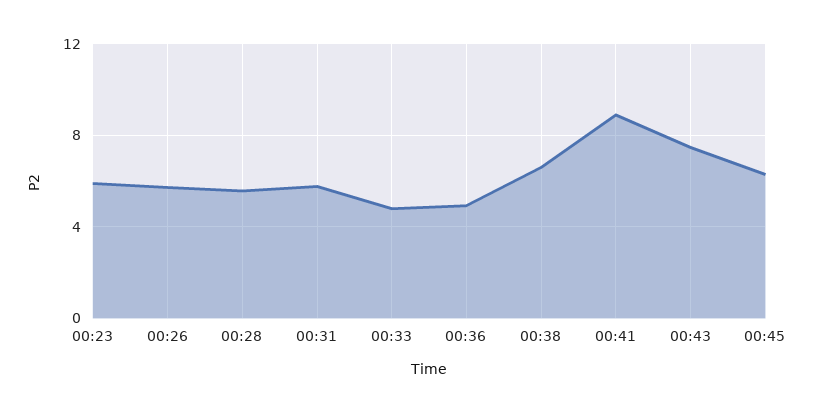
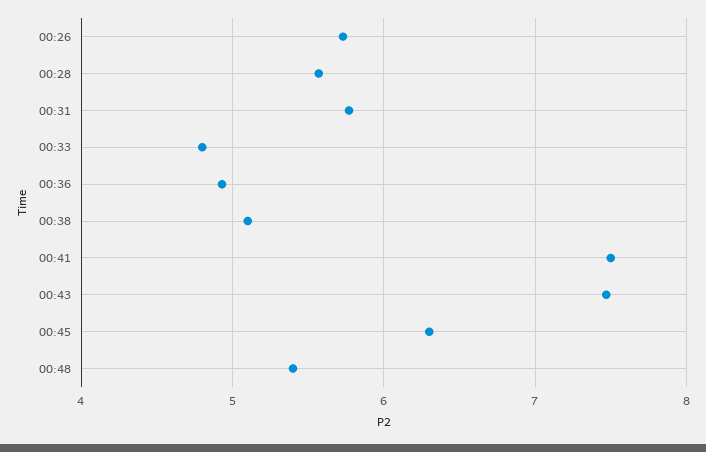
00:23: 6 -> none
00:38: 6.5 -> 5.1
00:41: 9 -> 7.5
00:48: none -> 5.4

